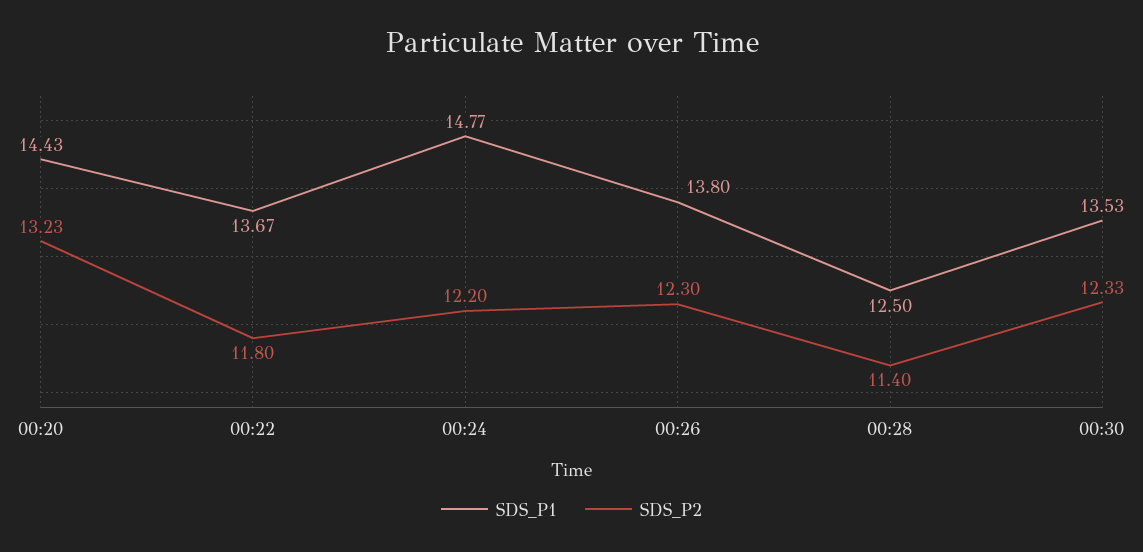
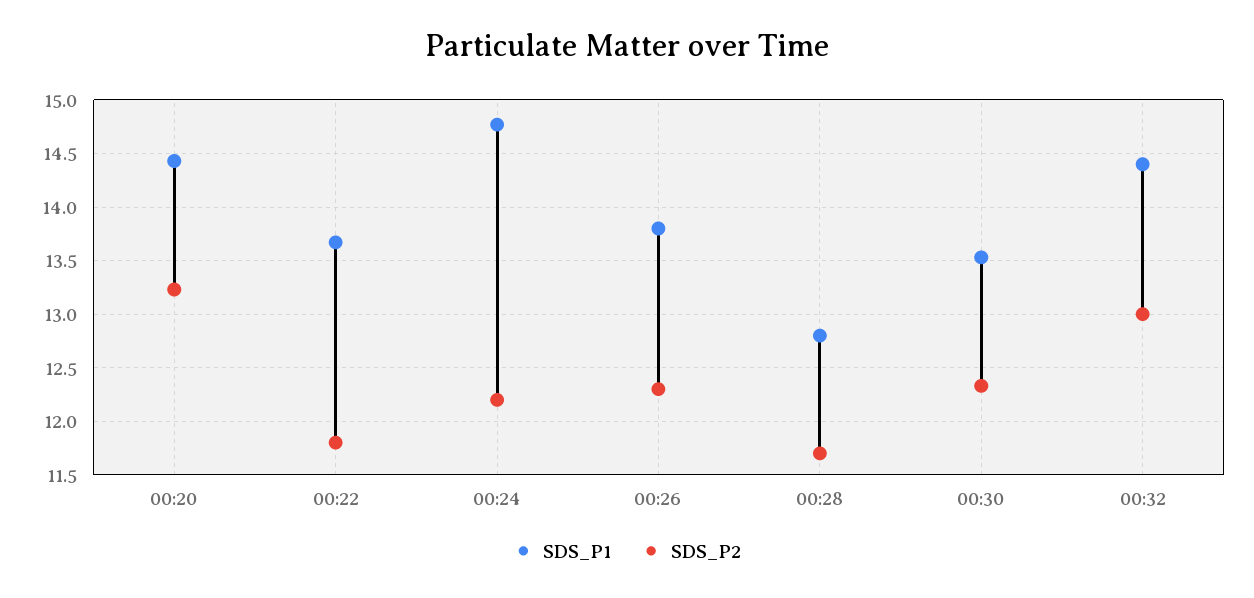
SDS_P1, 00:28: 12.5 -> 12.8
SDS_P2, 00:28: 11.4 -> 11.7
SDS_P1, 00:32: none -> 14.4
SDS_P2, 00:32: none -> 13

